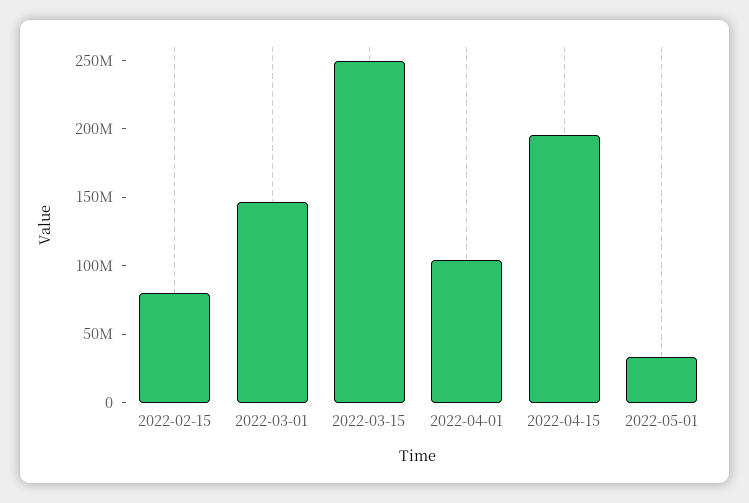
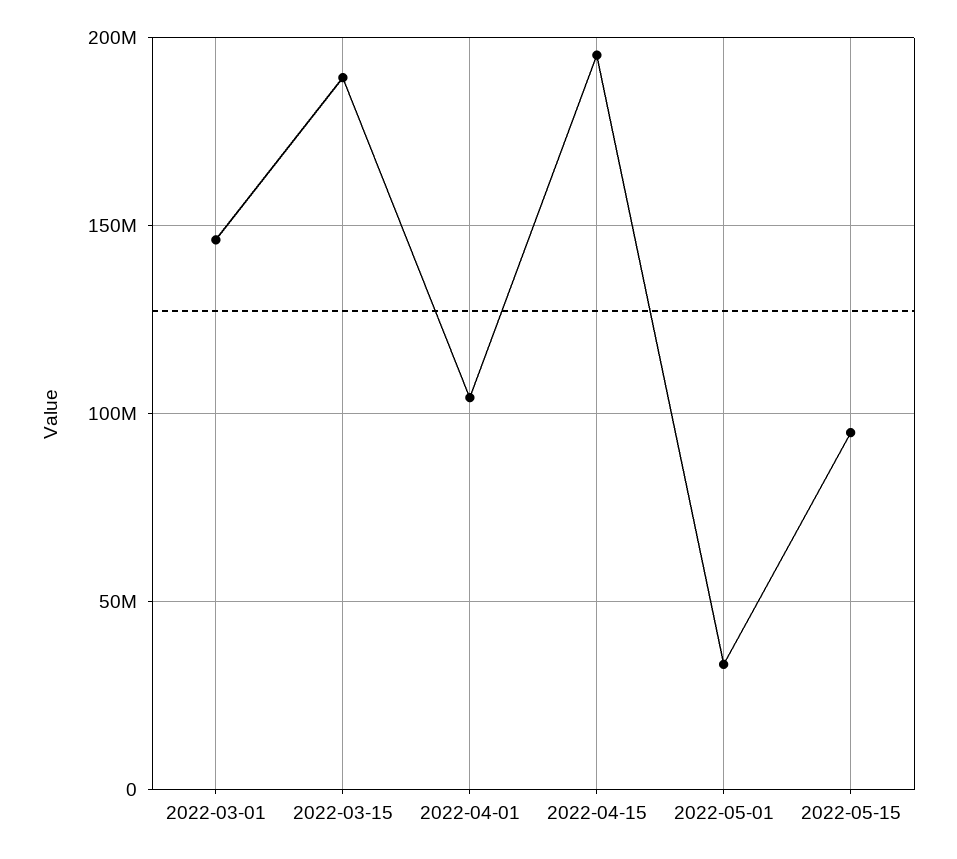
2022-02-15: 80000000 -> none
2022-03-15: 250000000 -> 190000000
2022-05-15: none -> 95000000

